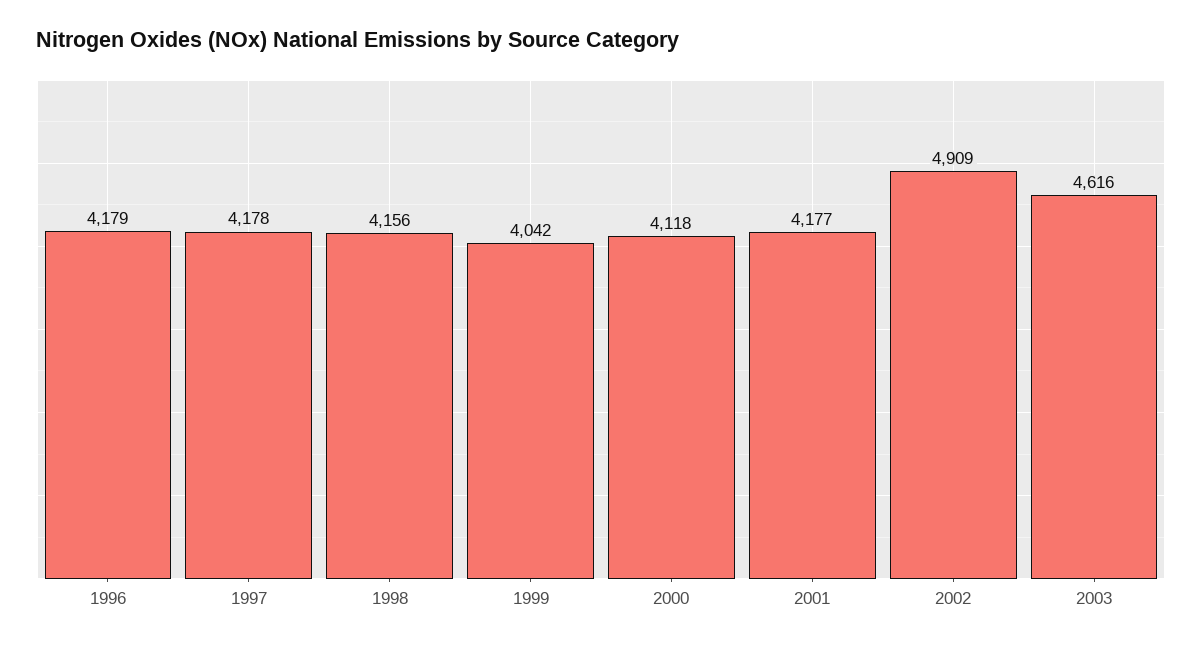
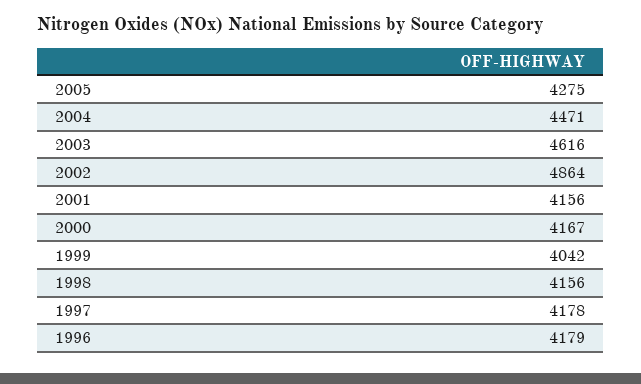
2000: 4118 -> 4167
2001: 4177 -> 4156
2002: 4909 -> 4864
2005: none -> 4275
2004: none -> 4471

